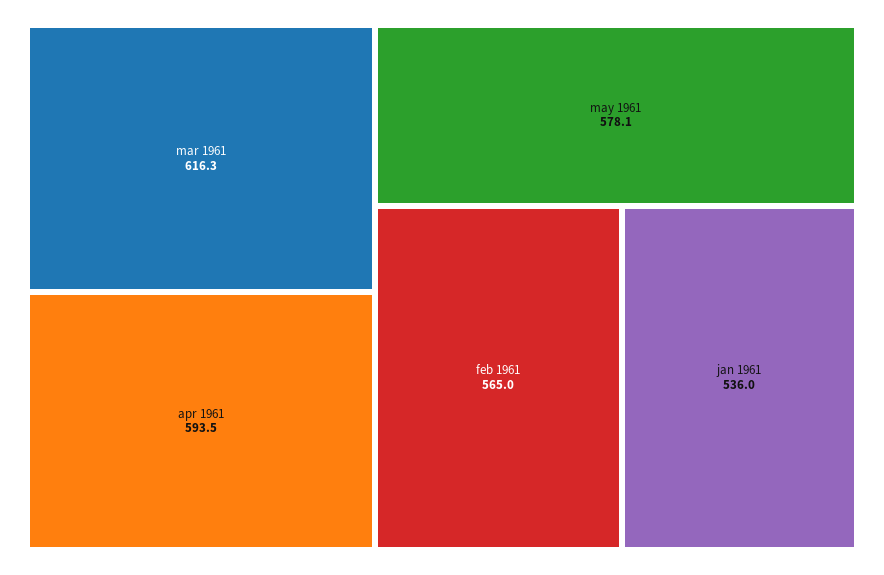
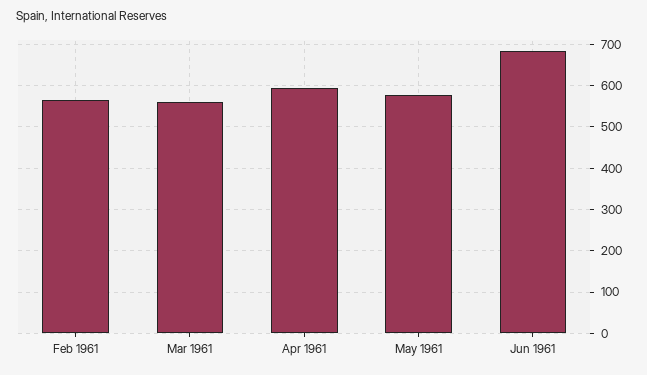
mar 1961: 616.3 -> 560
jan 1961: 536 -> none
Jun 1961: none -> 680

